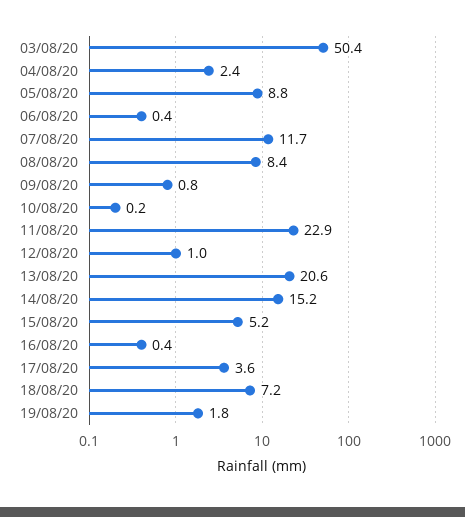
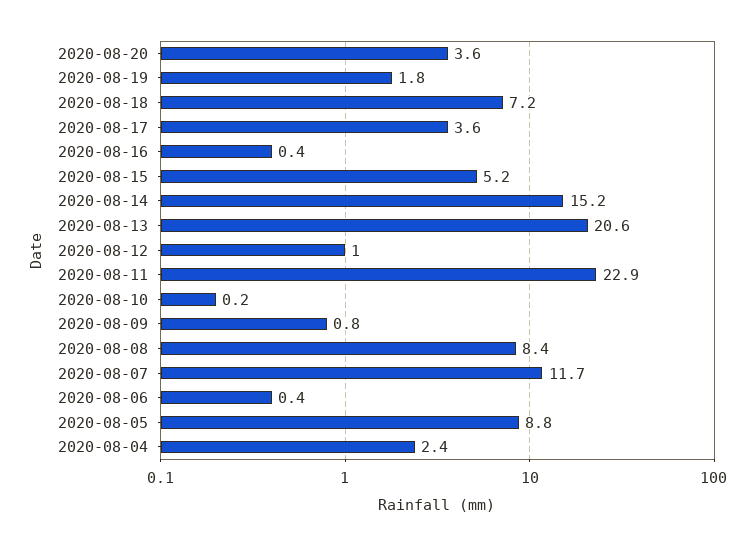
03/08/20: 50.4 -> none
2020-08-20: none -> 3.6

